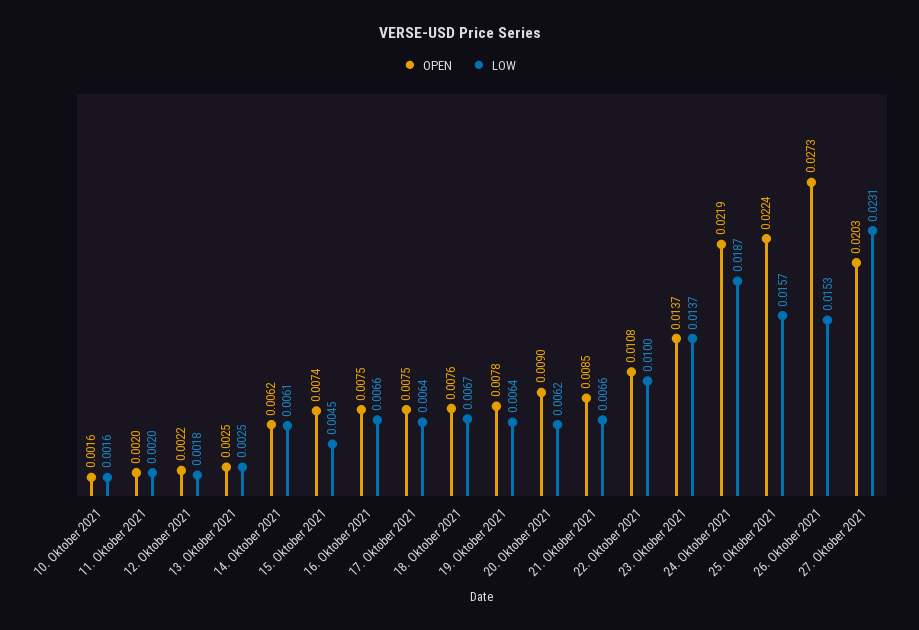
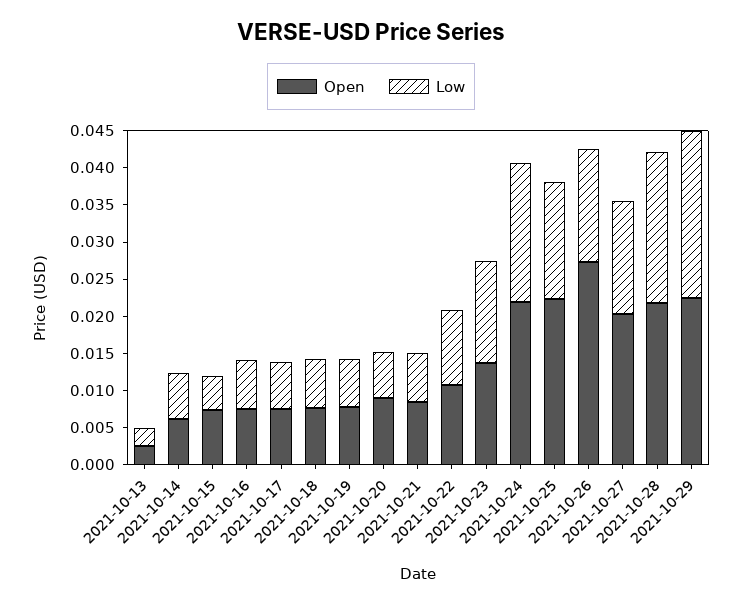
OPEN, 10. Oktober 2021: 0.0016 -> none
LOW, 10. Oktober 2021: 0.0016 -> none
OPEN, 11. Oktober 2021: 0.002 -> none
LOW, 11. Oktober 2021: 0.002 -> none
OPEN, 12. Oktober 2021: 0.0022 -> none
LOW, 12. Oktober 2021: 0.0018 -> none
LOW, 27. Oktober 2021: 0.0231 -> 0.015
OPEN, 2021-10-28: none -> 0.0225
LOW, 2021-10-28: none -> 0.02
OPEN, 2021-10-29: none -> 0.0225
LOW, 2021-10-29: none -> 0.0225

